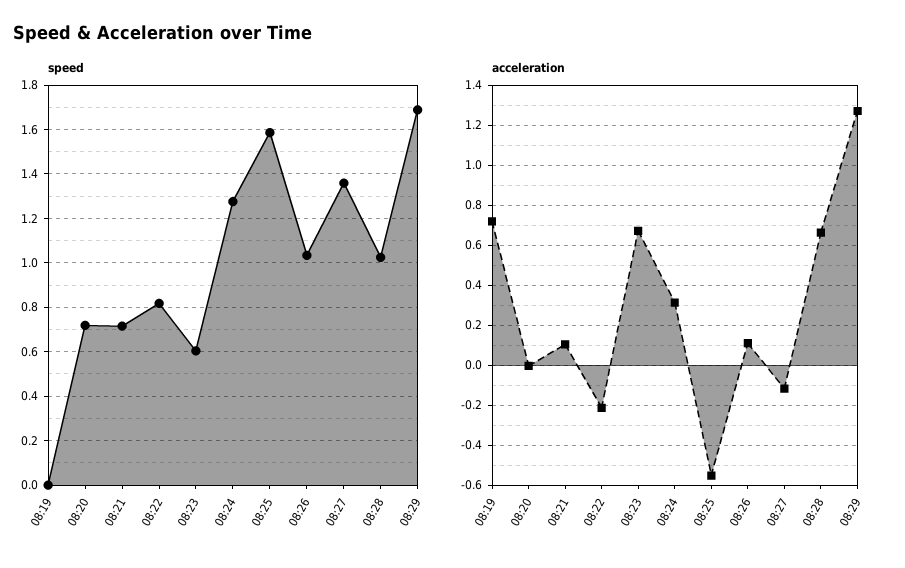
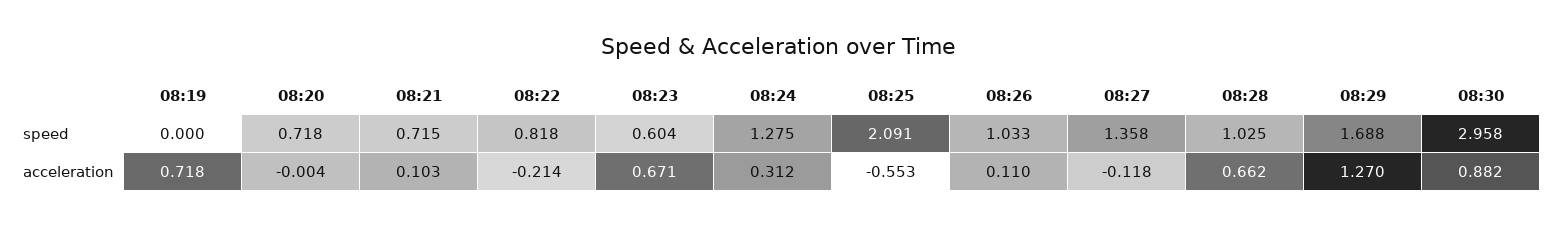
speed, 08:25: 1.6 -> 2.091
speed, 08:30: none -> 2.958
acceleration, 08:30: none -> 0.882

